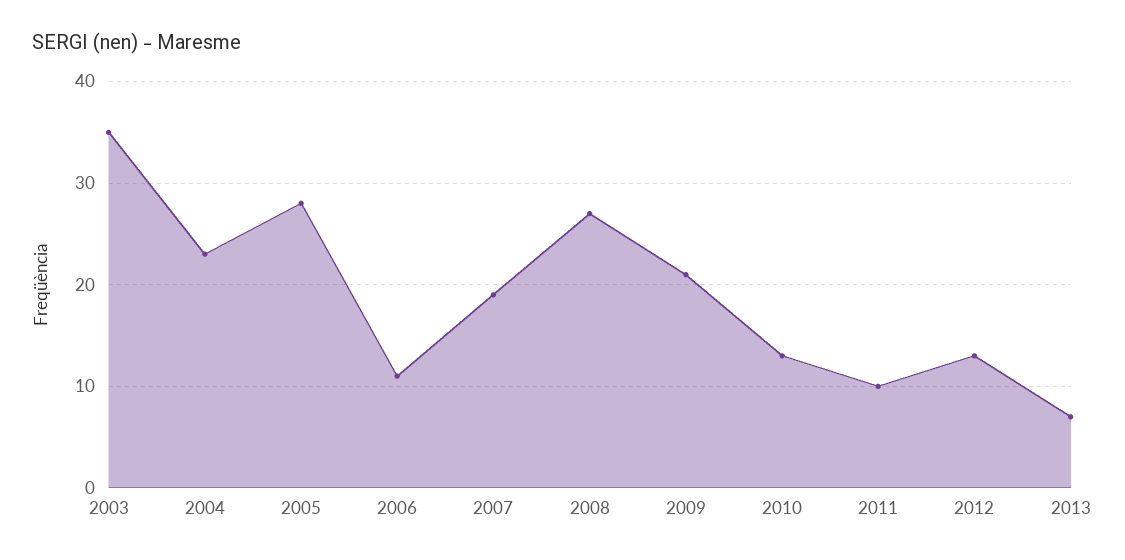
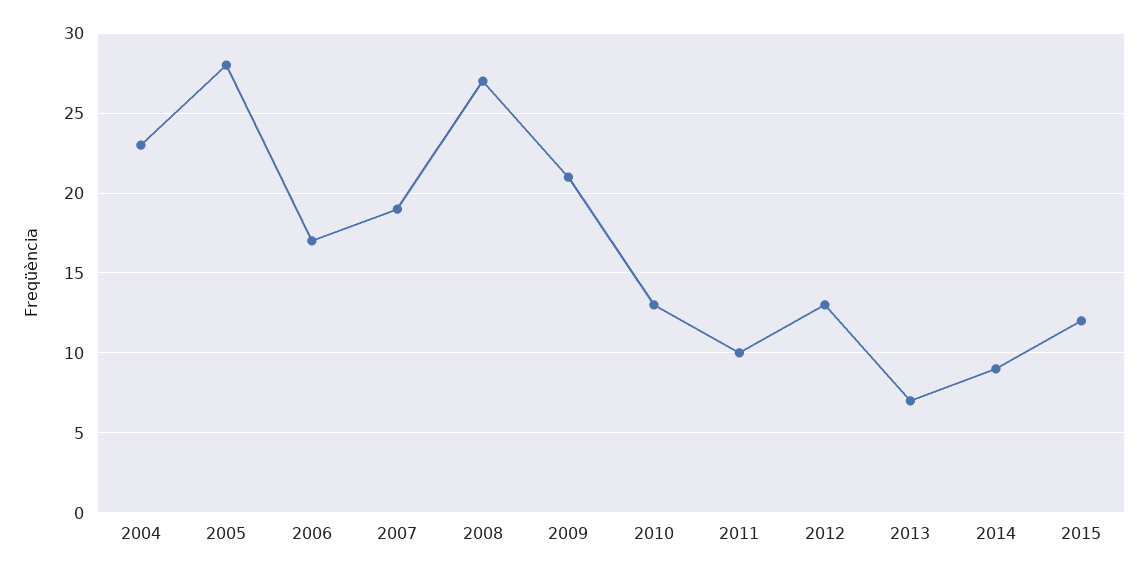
2003: 35 -> none
2006: 11 -> 17
2014: none -> 9
2015: none -> 12

